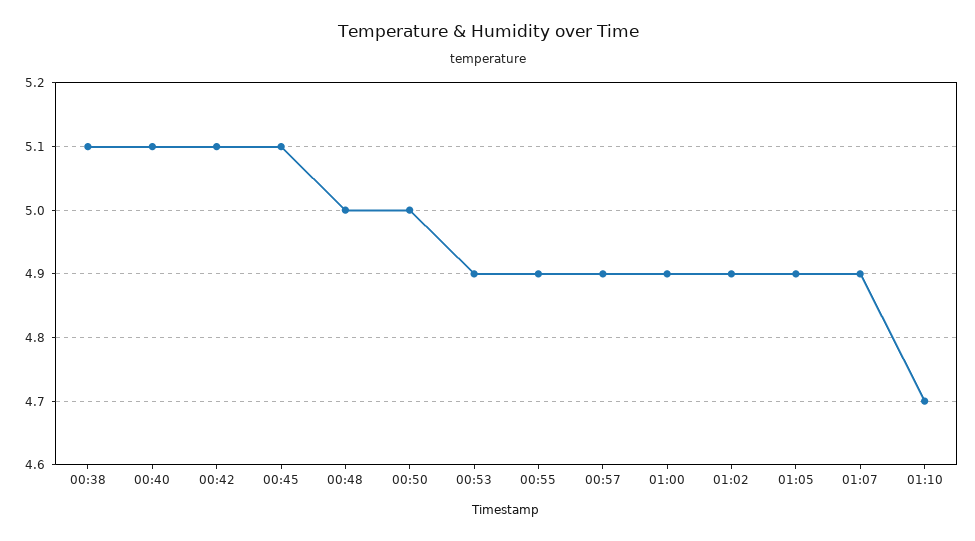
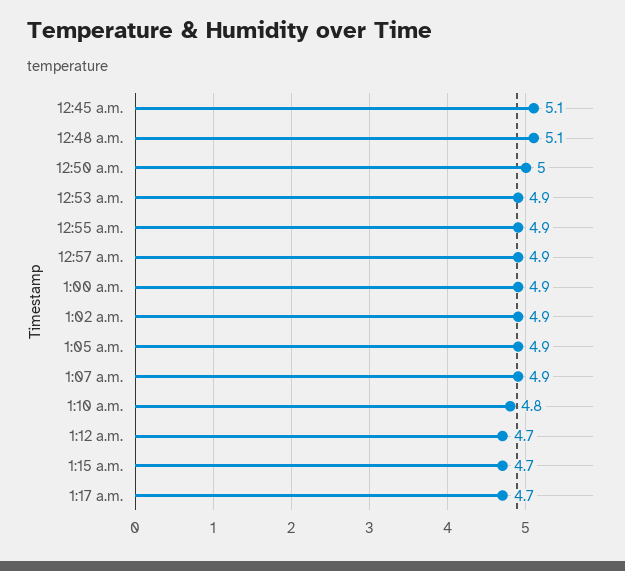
00:38: 5.1 -> none
00:40: 5.1 -> none
00:42: 5.1 -> none
00:48: 5 -> 5.1
01:10: 4.7 -> 4.8
1:12 a.m.: none -> 4.7
1:15 a.m.: none -> 4.7
1:17 a.m.: none -> 4.7

